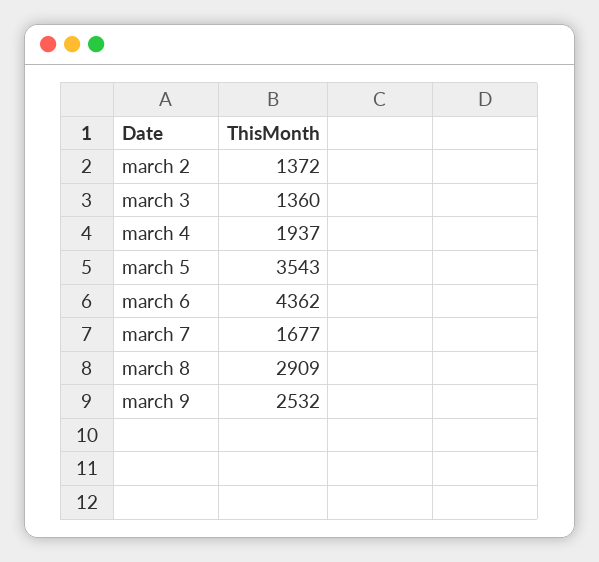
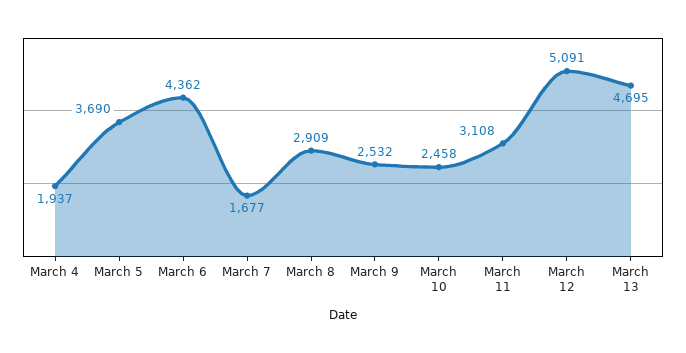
march 2: 1372 -> none
march 3: 1360 -> none
march 5: 3543 -> 3690
March 10: none -> 2458
March 11: none -> 3108
March 12: none -> 5091
March 13: none -> 4695

